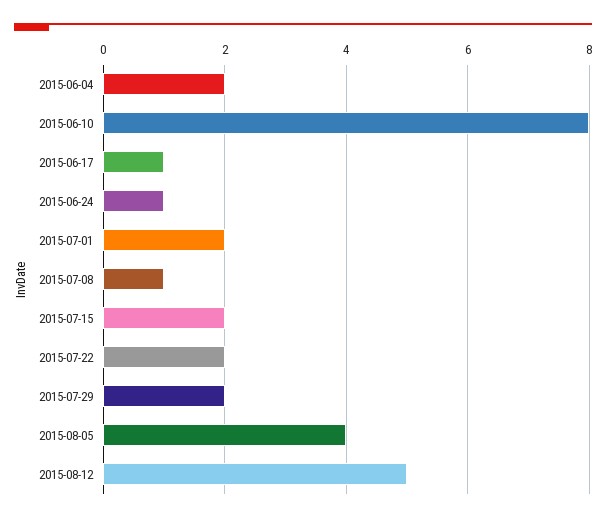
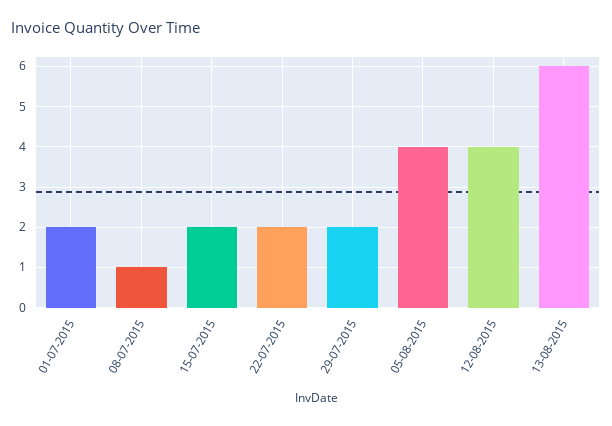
2015-06-04: 2 -> none
2015-06-10: 8 -> none
2015-06-17: 1 -> none
2015-06-24: 1 -> none
2015-08-12: 5 -> 4
13-08-2015: none -> 6

